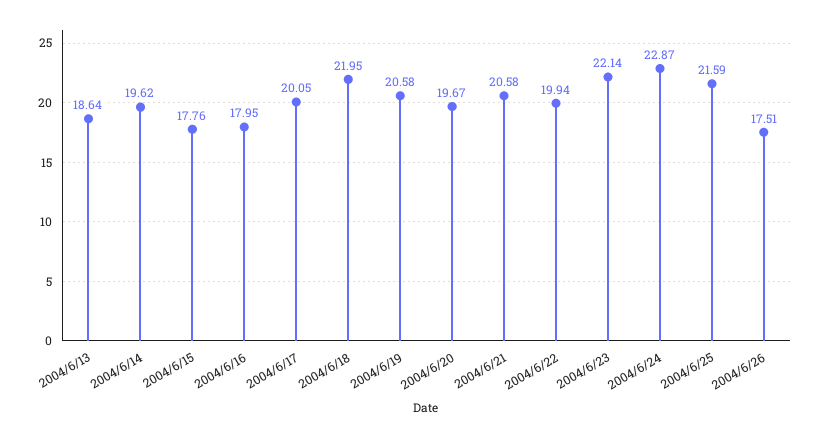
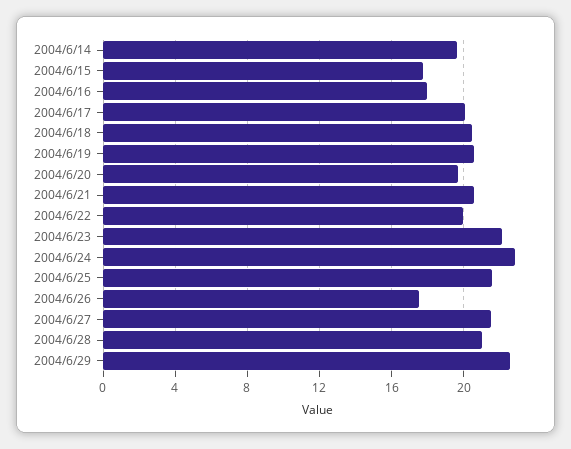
2004/6/13: 18.64 -> none
2004/6/18: 21.95 -> 20.5
2004/6/27: none -> 21.5
2004/6/28: none -> 21
2004/6/29: none -> 22.5

